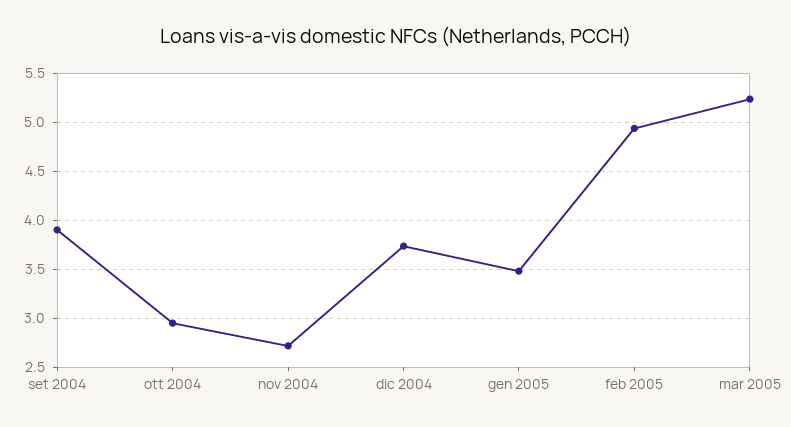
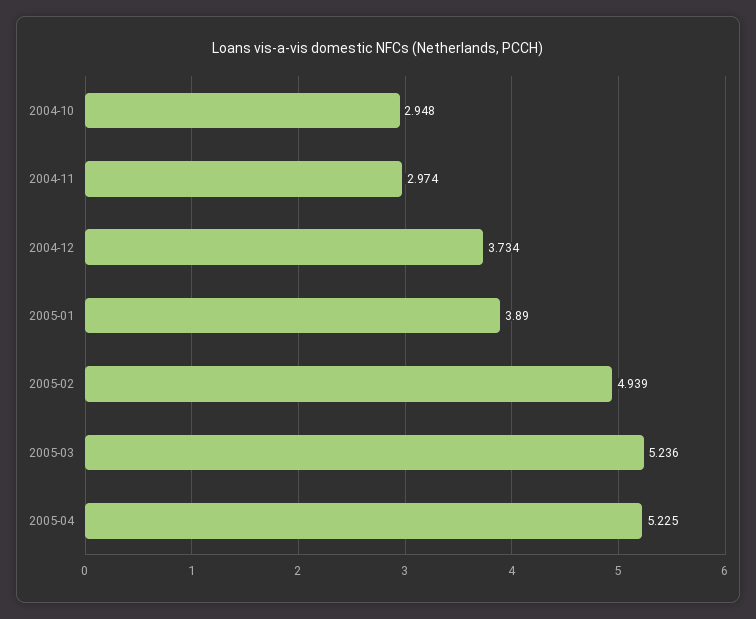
set 2004: 3.9 -> none
nov 2004: 2.7 -> 2.974
gen 2005: 3.5 -> 3.89
2005-04: none -> 5.225

